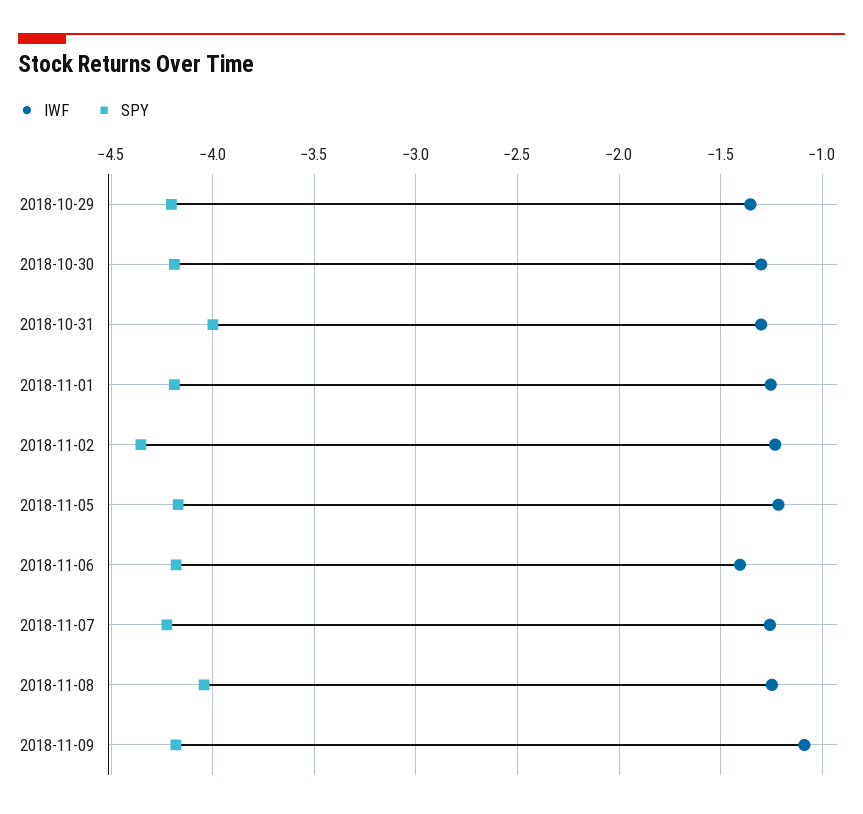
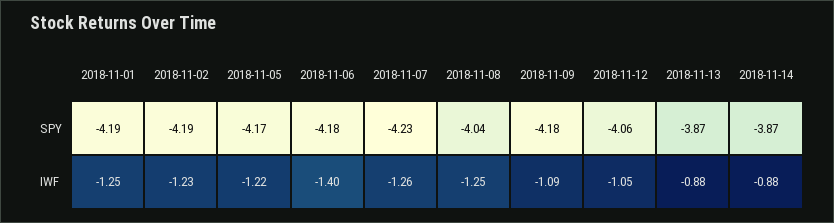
IWF, 2018-10-29: -1.35 -> none
SPY, 2018-10-29: -4.2 -> none
IWF, 2018-10-30: -1.3 -> none
SPY, 2018-10-30: -4.2 -> none
IWF, 2018-10-31: -1.3 -> none
SPY, 2018-10-31: -4 -> none
SPY, 2018-11-02: -4.35 -> -4.19
SPY, 2018-11-12: none -> -4.06
SPY, 2018-11-13: none -> -3.87
SPY, 2018-11-14: none -> -3.87
IWF, 2018-11-12: none -> -1.05
IWF, 2018-11-13: none -> -0.88
IWF, 2018-11-14: none -> -0.88

